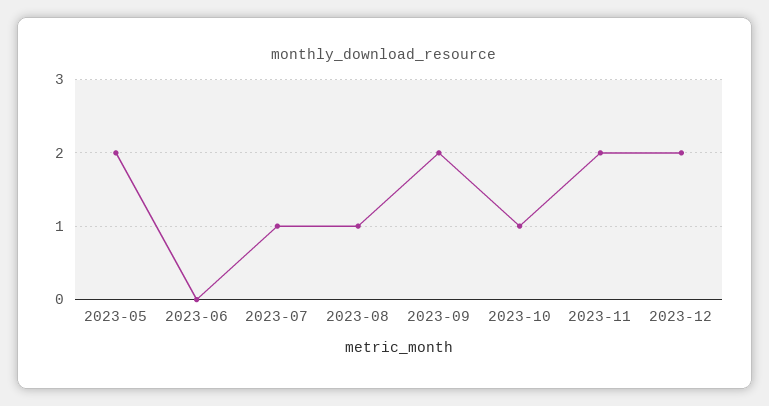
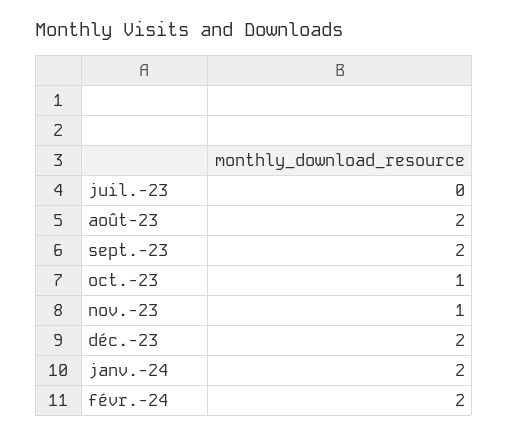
2023-05: 2 -> none
2023-06: 0 -> none
2023-07: 1 -> 0
2023-08: 1 -> 2
2023-11: 2 -> 1
janv.-24: none -> 2
févr.-24: none -> 2

